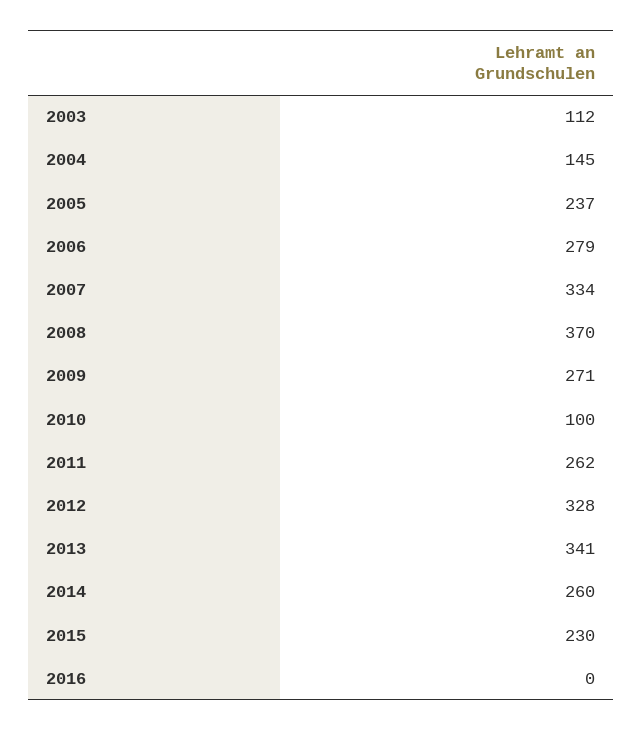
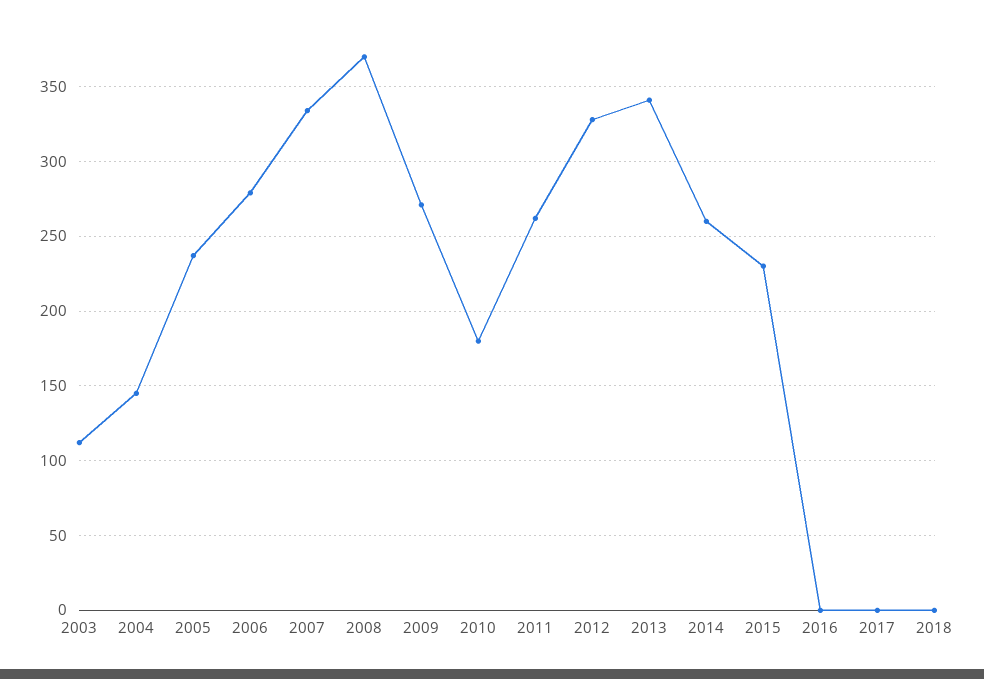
2010: 100 -> 180
2017: none -> 0
2018: none -> 0

